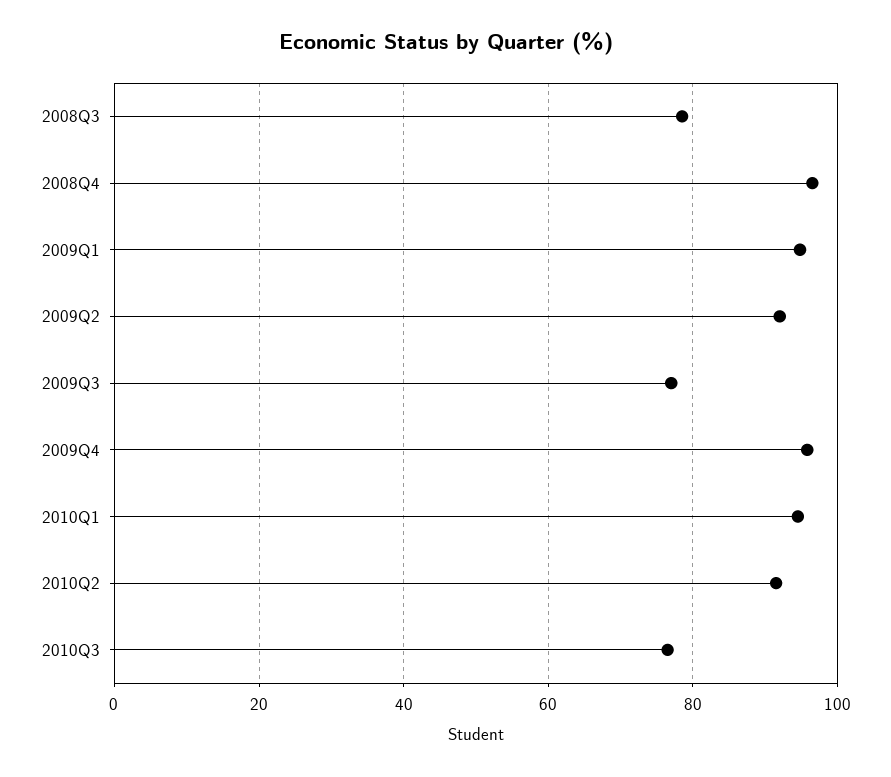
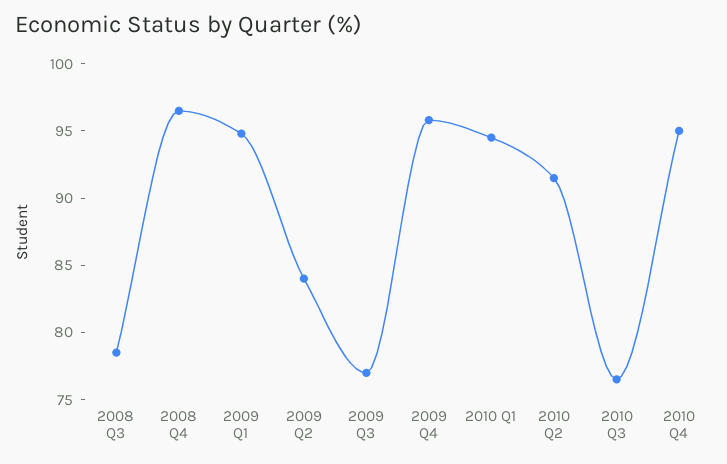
2009Q2: 92 -> 84
2010 Q4: none -> 95

